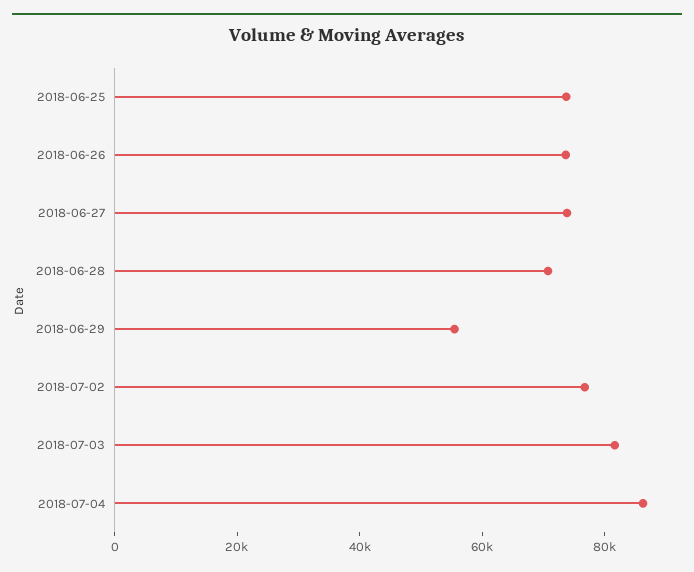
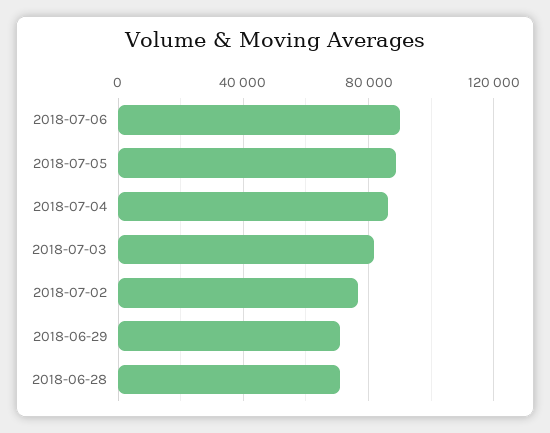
2018-06-25: 75000 -> none
2018-06-26: 75000 -> none
2018-06-27: 75000 -> none
2018-06-29: 55000 -> 70000
2018-07-06: none -> 90000
2018-07-05: none -> 90000

